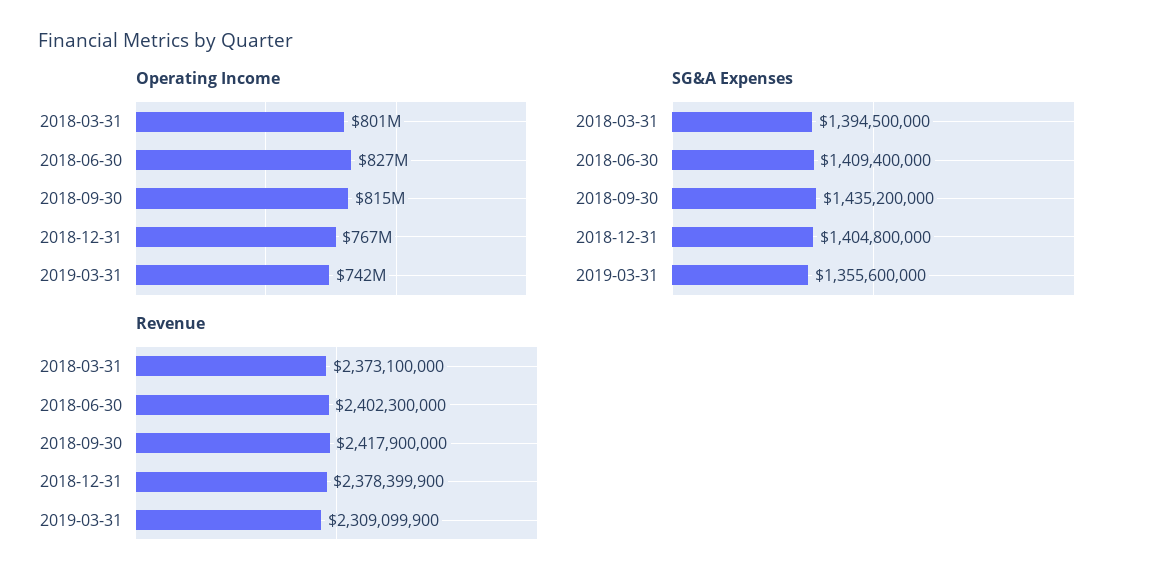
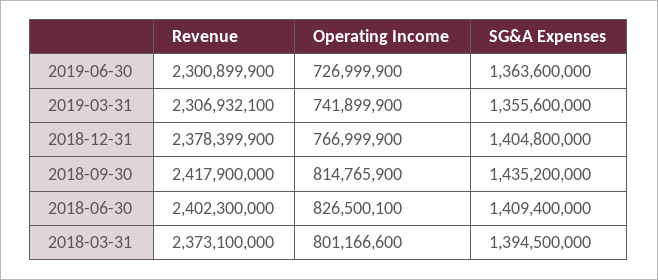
Revenue, 2019-03-31: 2309099900 -> 2306932100
Revenue, 2019-06-30: none -> 2300899900
Operating Income, 2019-06-30: none -> 726999900
SG&A Expenses, 2019-06-30: none -> 1363600000

